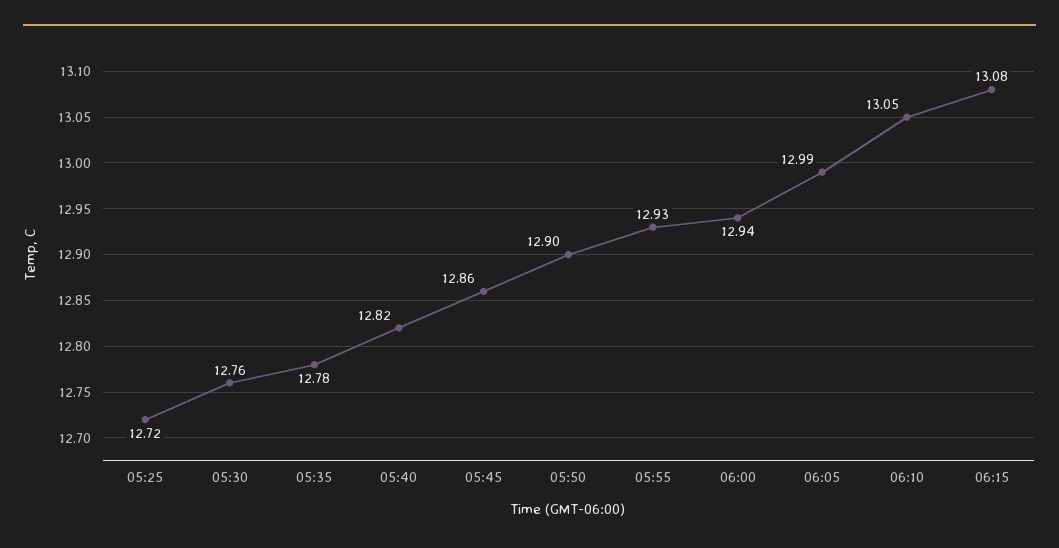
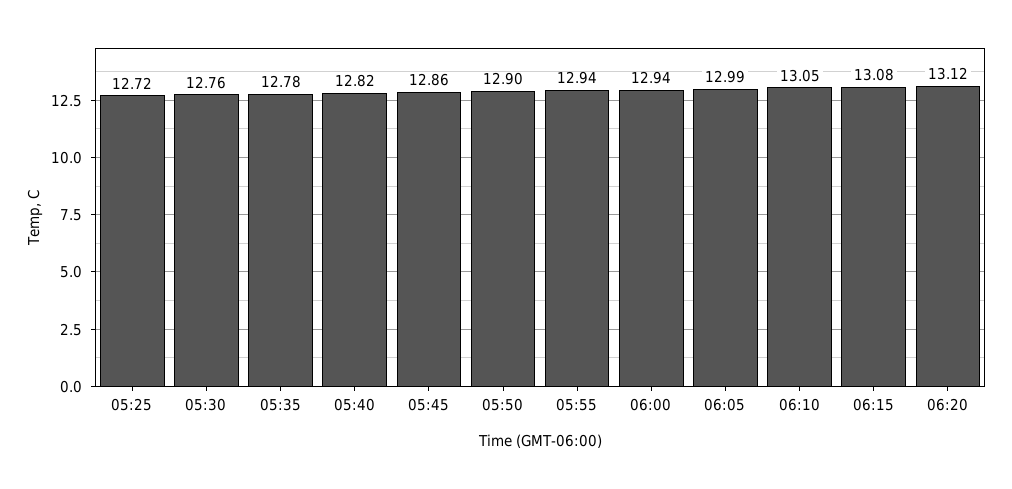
05:55: 12.93 -> 12.94
06:20: none -> 13.12

